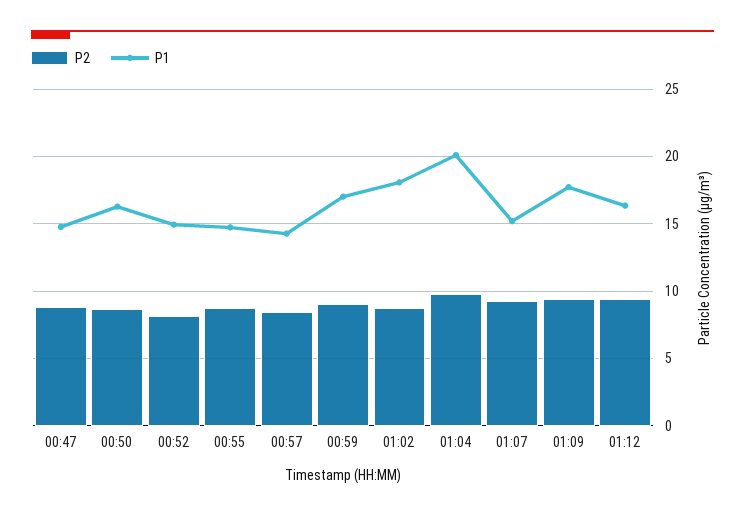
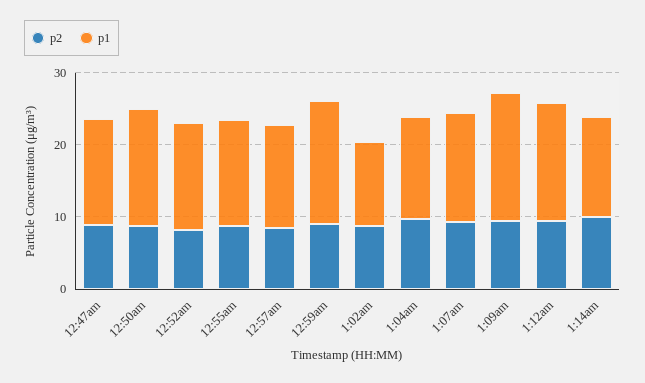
P1, 01:02: 18 -> 12
P1, 01:04: 20 -> 14
P2, 1:14am: none -> 10
P1, 1:14am: none -> 14

